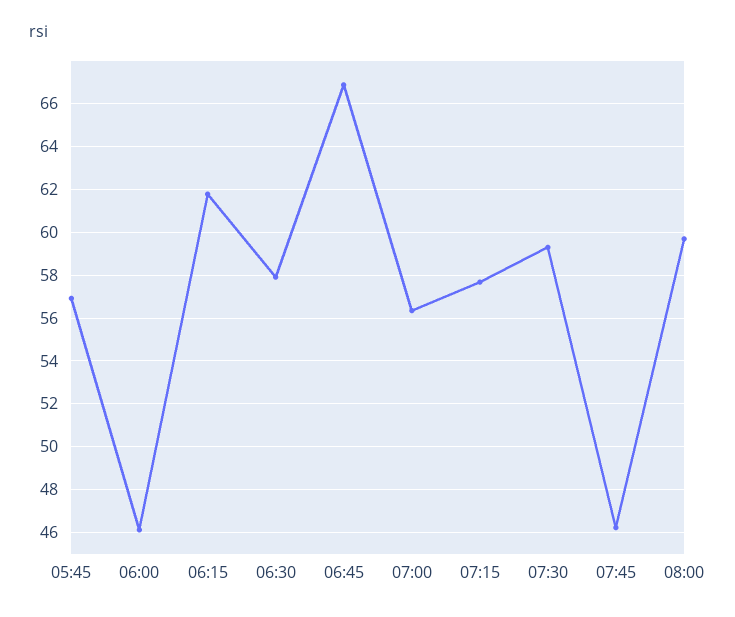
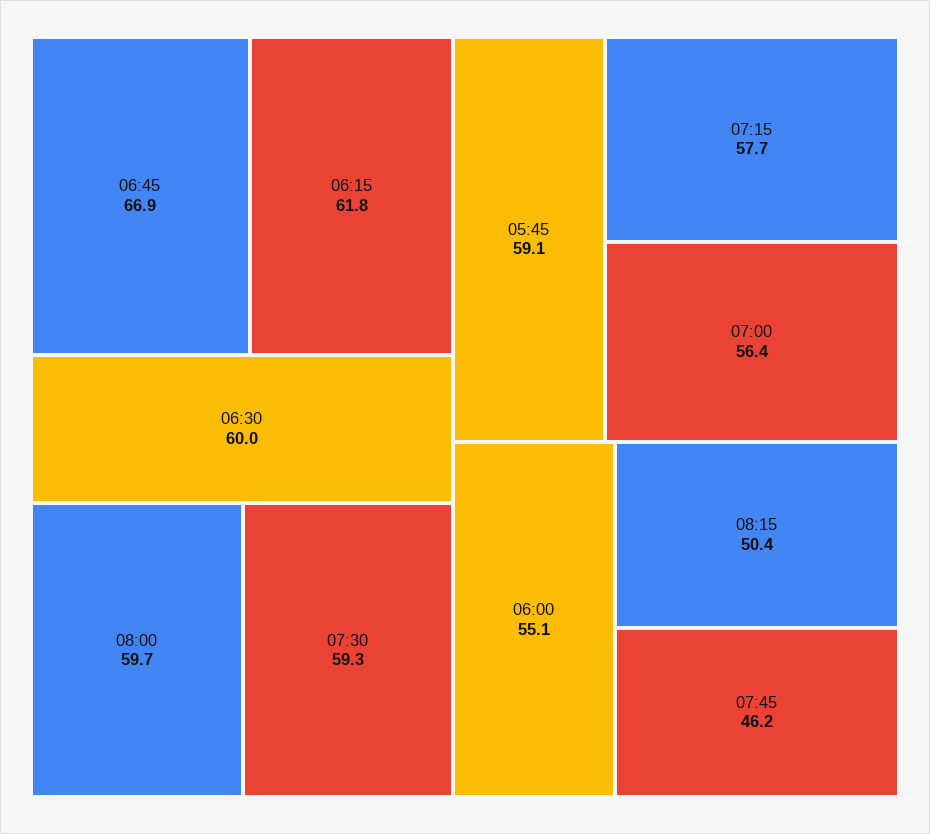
05:45: 57 -> 59.1
06:00: 46 -> 55.1
06:30: 58 -> 60
08:15: none -> 50.4

